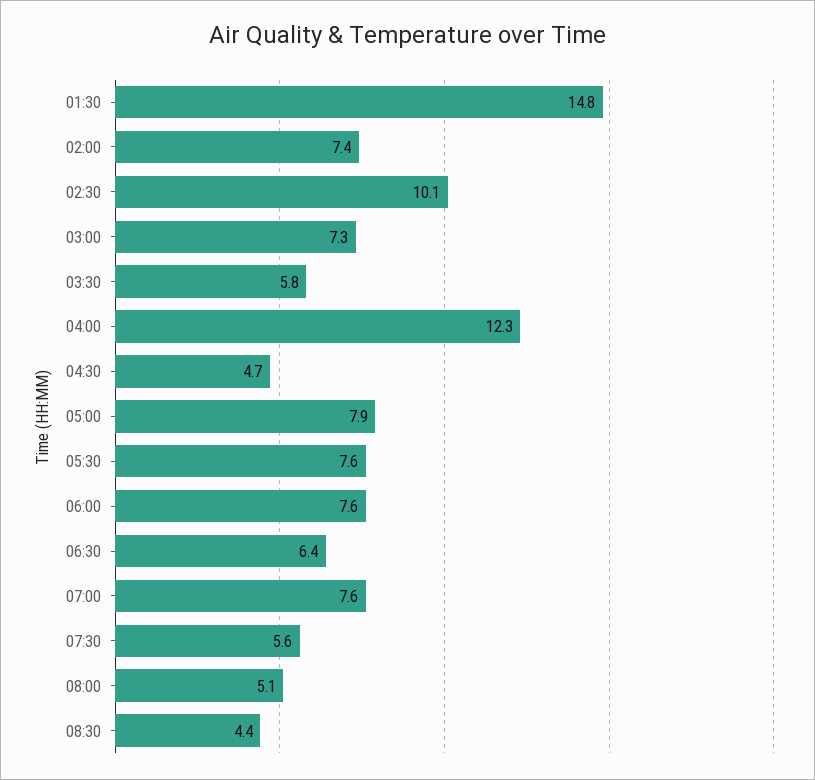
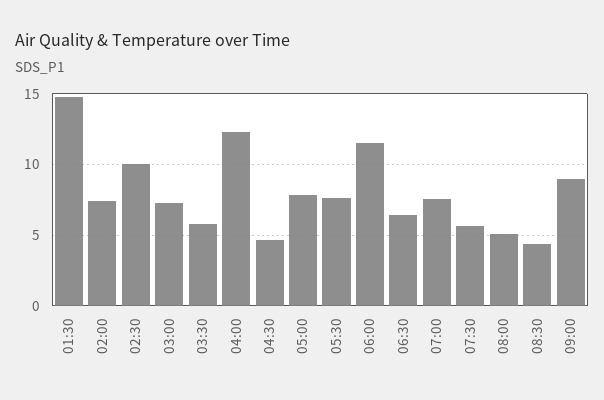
06:00: 7.6 -> 11.5
09:00: none -> 9

